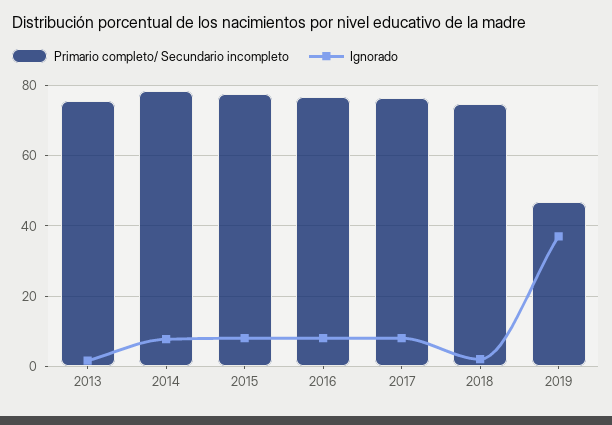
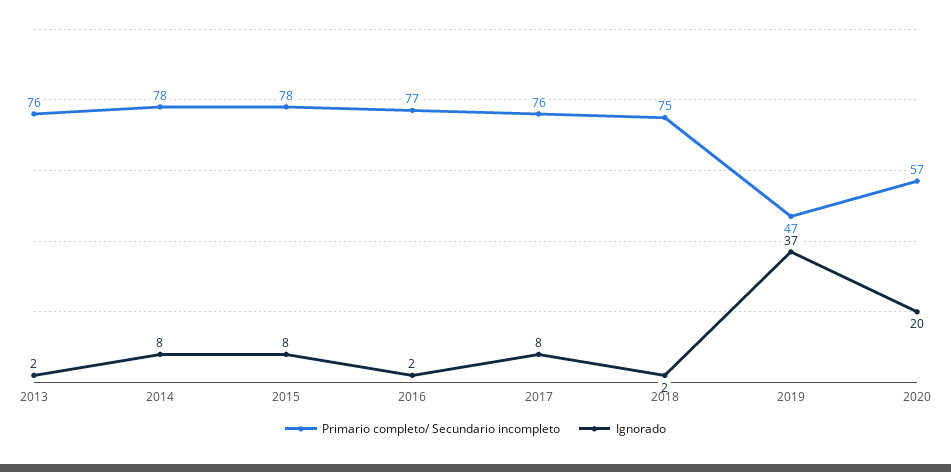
Ignorado, 2016: 8 -> 2
Primario completo/ Secundario incompleto, 2020: none -> 57
Ignorado, 2020: none -> 20

